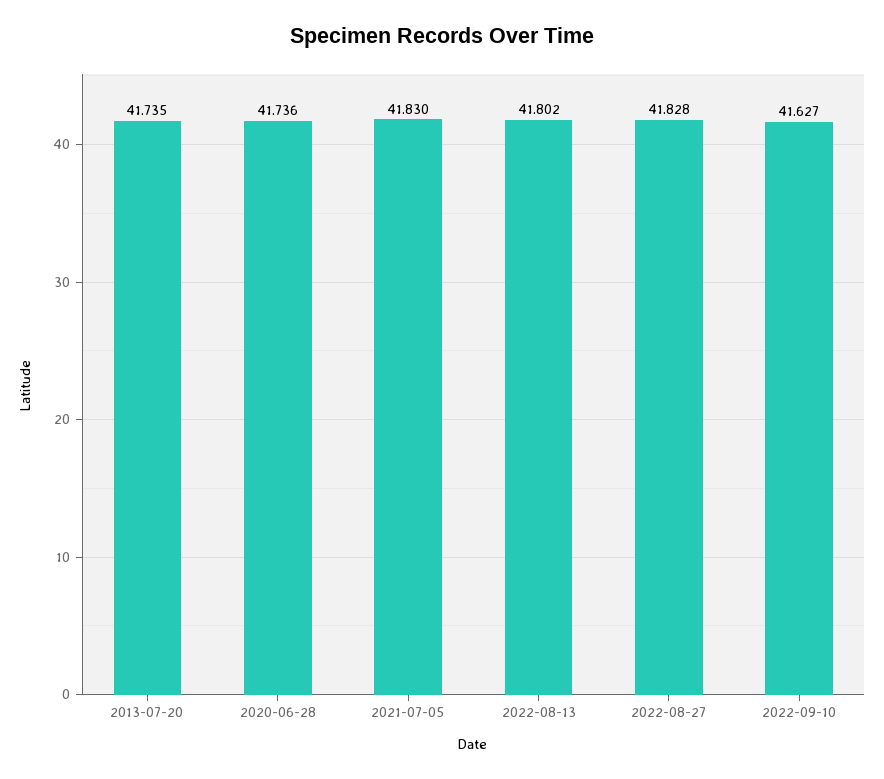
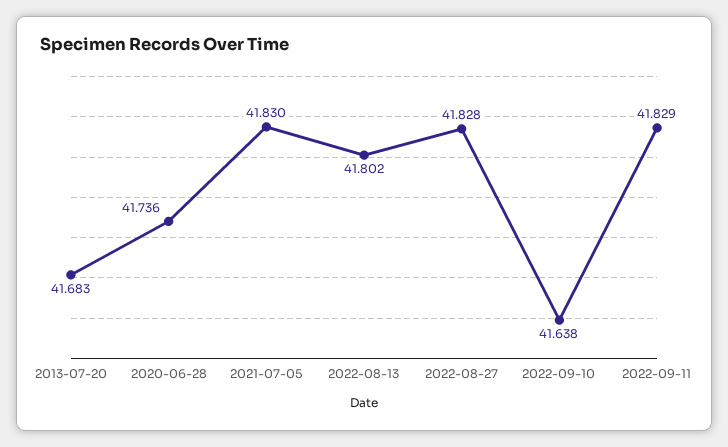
2013-07-20: 41.735 -> 41.683
2022-09-10: 41.627 -> 41.638
2022-09-11: none -> 41.829

